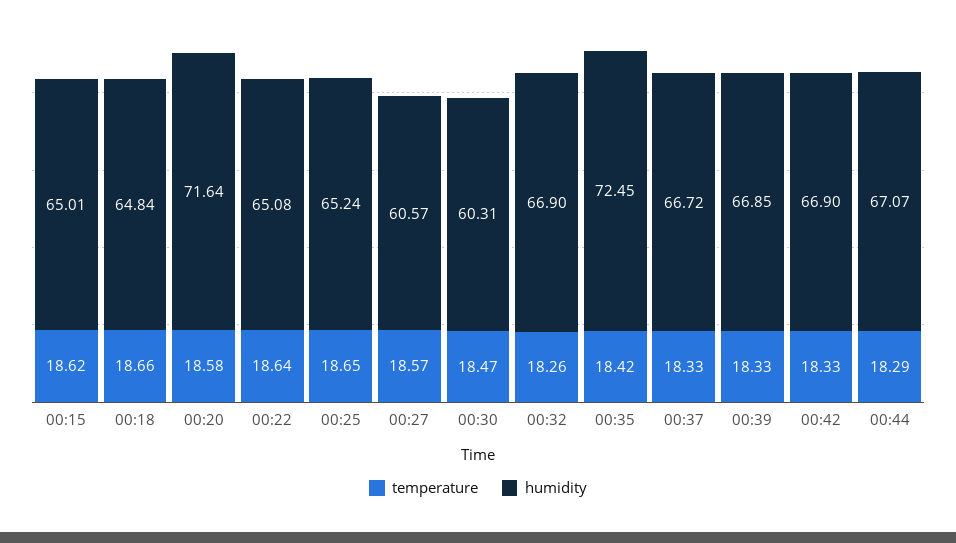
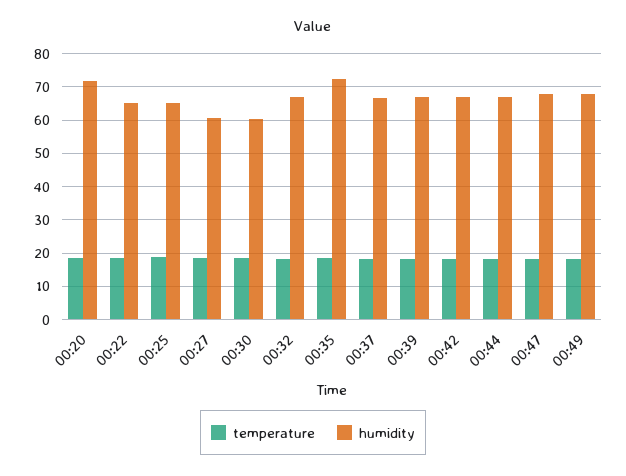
temperature, 00:15: 18.62 -> none
humidity, 00:15: 65.01 -> none
temperature, 00:18: 18.66 -> none
humidity, 00:18: 64.84 -> none
temperature, 00:47: none -> 18
humidity, 00:47: none -> 68
temperature, 00:49: none -> 18
humidity, 00:49: none -> 68

